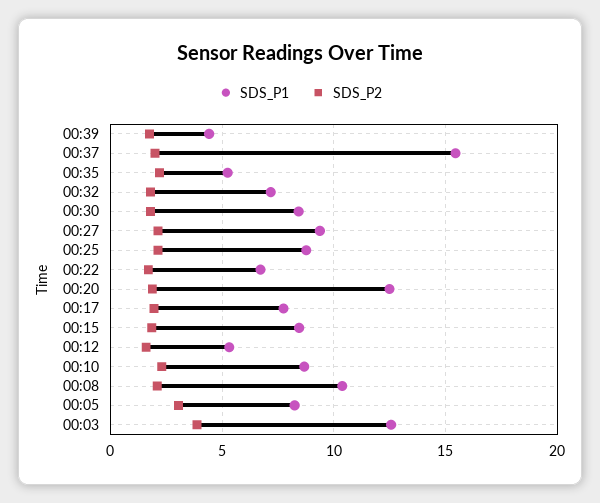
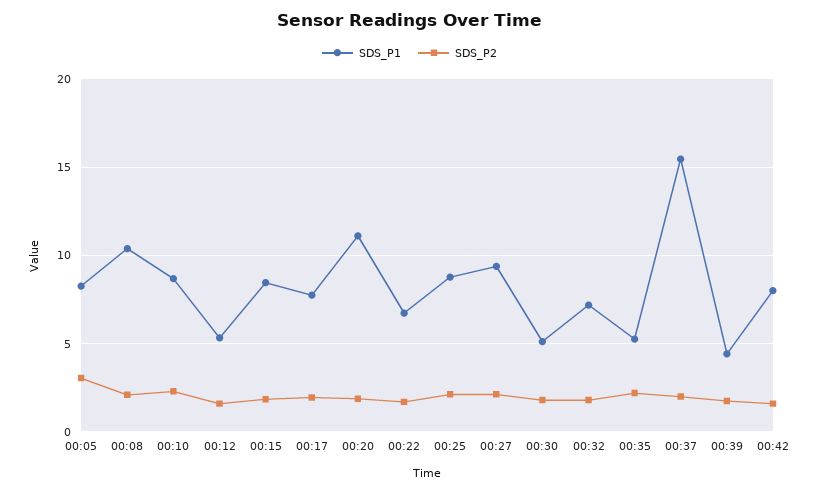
SDS_P1, 00:30: 8.5 -> 5
SDS_P1, 00:20: 12.5 -> 11
SDS_P1, 00:03: 12.5 -> none
SDS_P2, 00:03: 4 -> none
SDS_P1, 00:42: none -> 8
SDS_P2, 00:42: none -> 1.5

